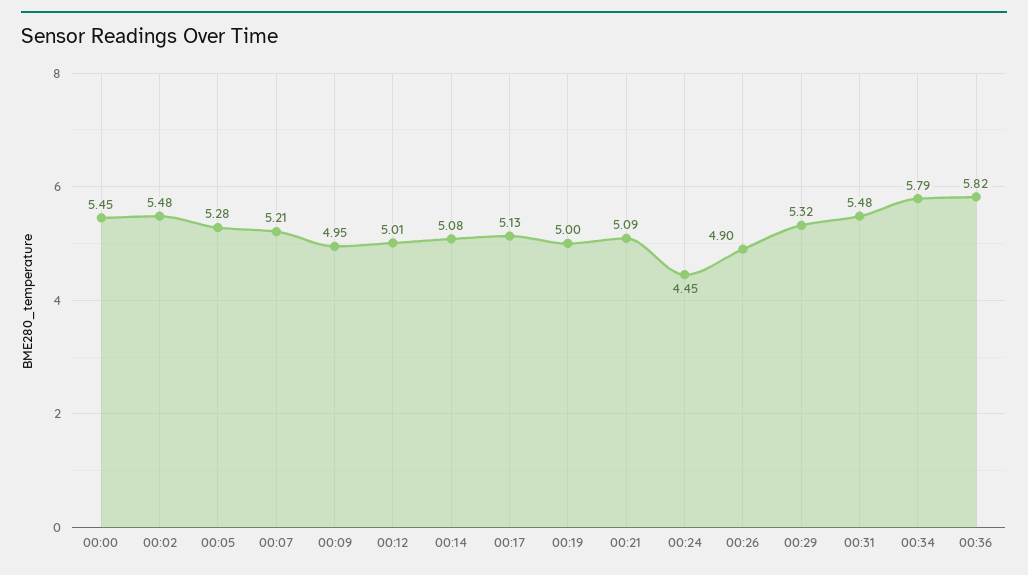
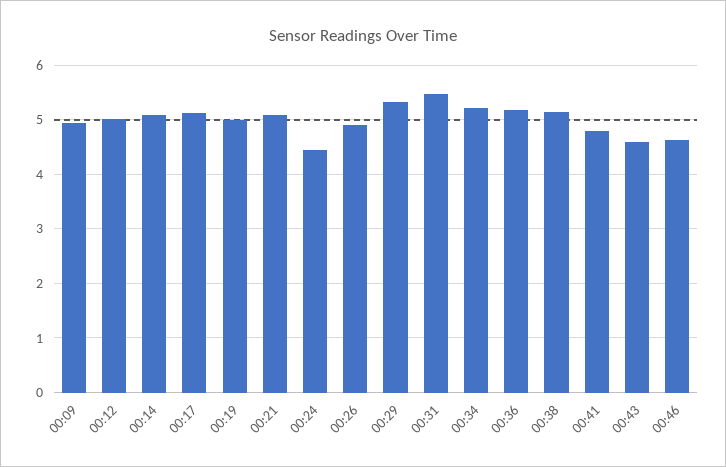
00:00: 5.45 -> none
00:02: 5.48 -> none
00:05: 5.28 -> none
00:07: 5.21 -> none
00:34: 5.79 -> 5.2
00:36: 5.82 -> 5.2
00:38: none -> 5.2
00:41: none -> 4.8
00:43: none -> 4.6
00:46: none -> 4.6

